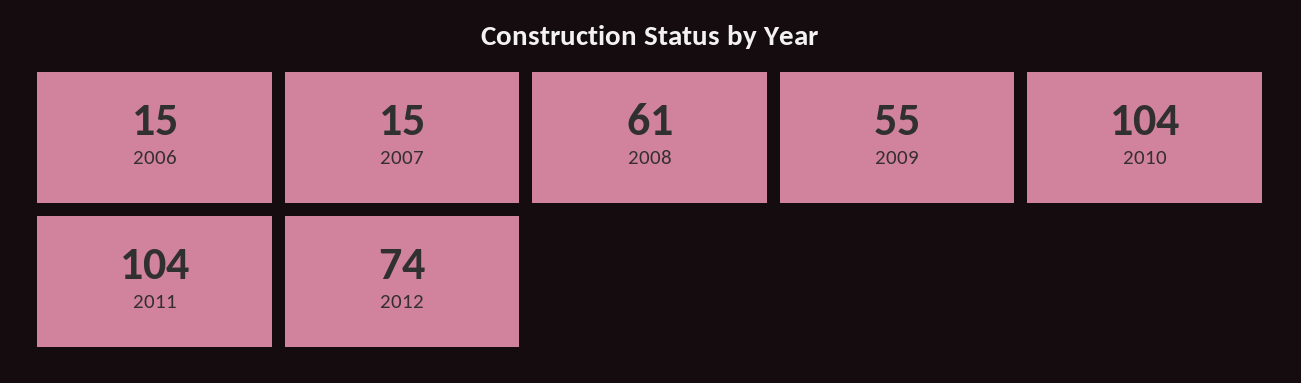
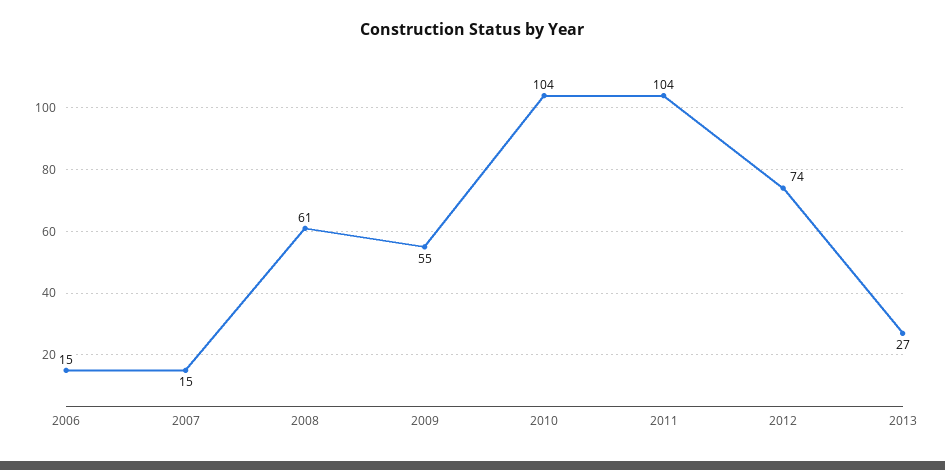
2013: none -> 27

